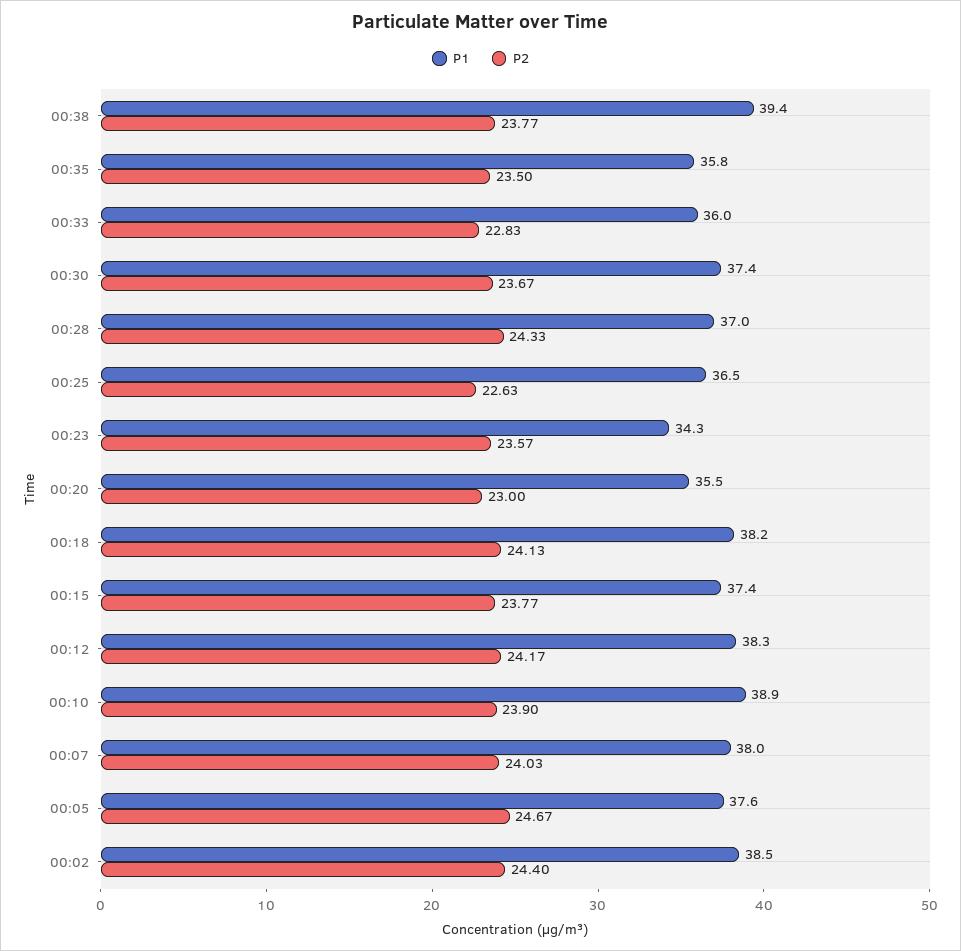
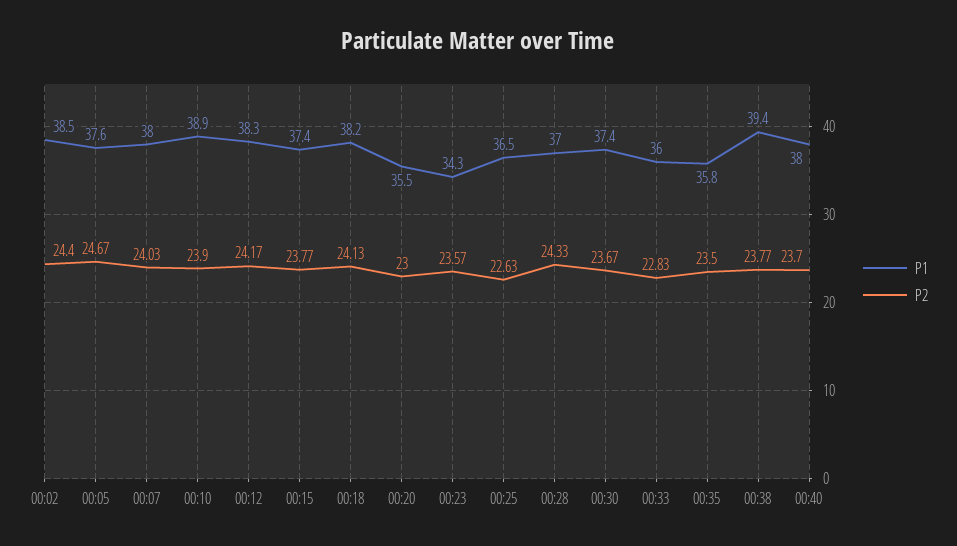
P1, 00:40: none -> 38
P2, 00:40: none -> 23.7

